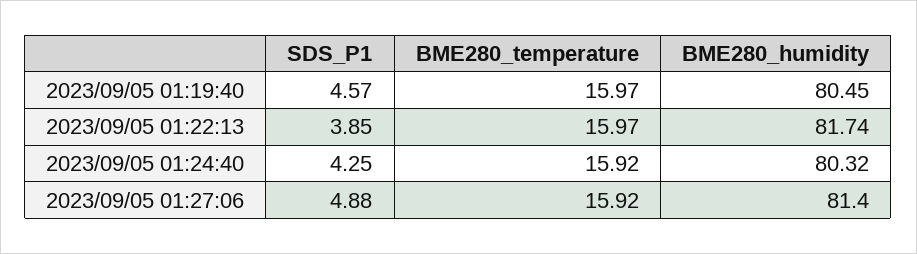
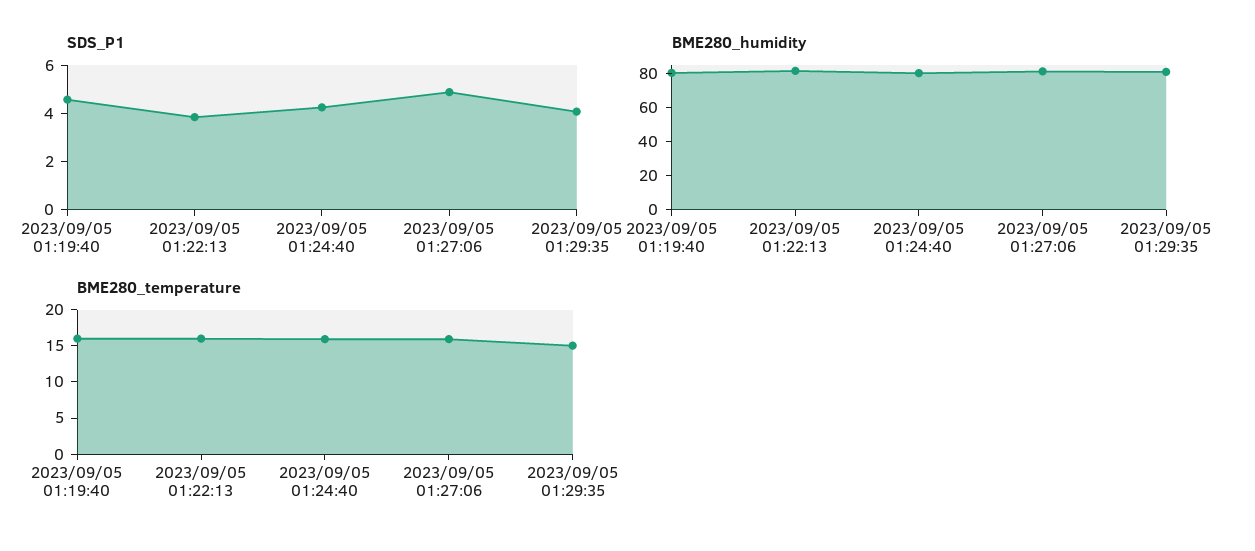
SDS_P1, 2023/09/05 01:29:35: none -> 4
BME280_humidity, 2023/09/05 01:29:35: none -> 80
BME280_temperature, 2023/09/05 01:29:35: none -> 15

